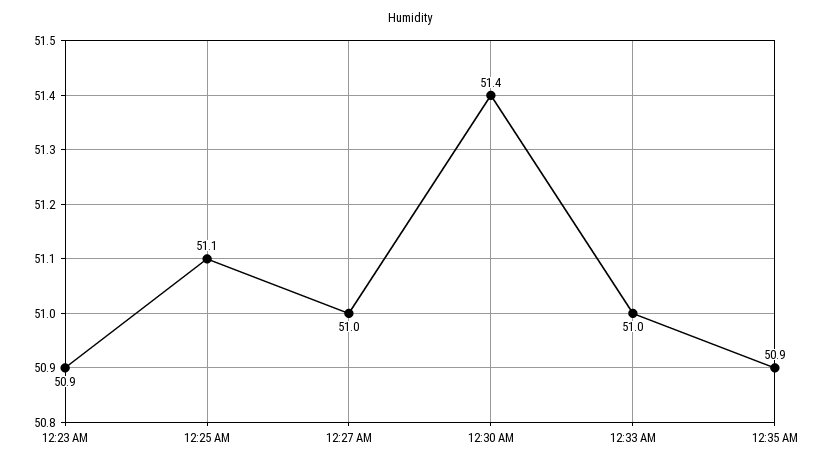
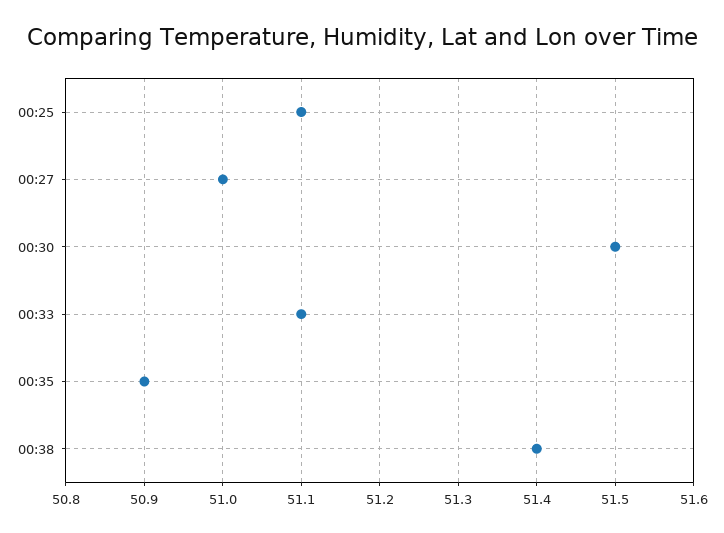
12:23 AM: 50.9 -> none
12:30 AM: 51.4 -> 51.5
12:33 AM: 51 -> 51.1
00:38: none -> 51.4

